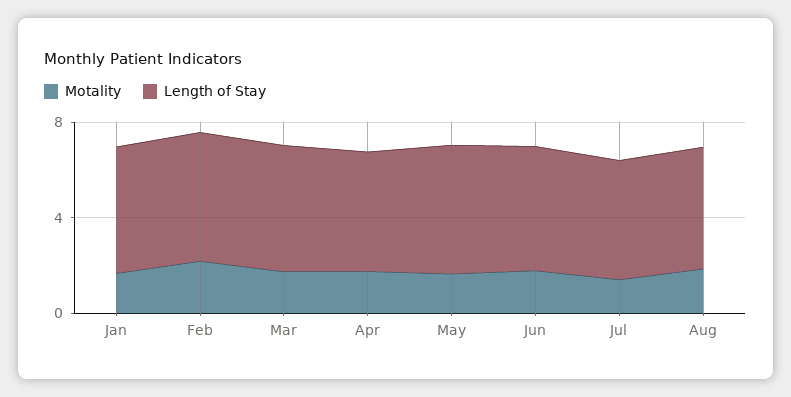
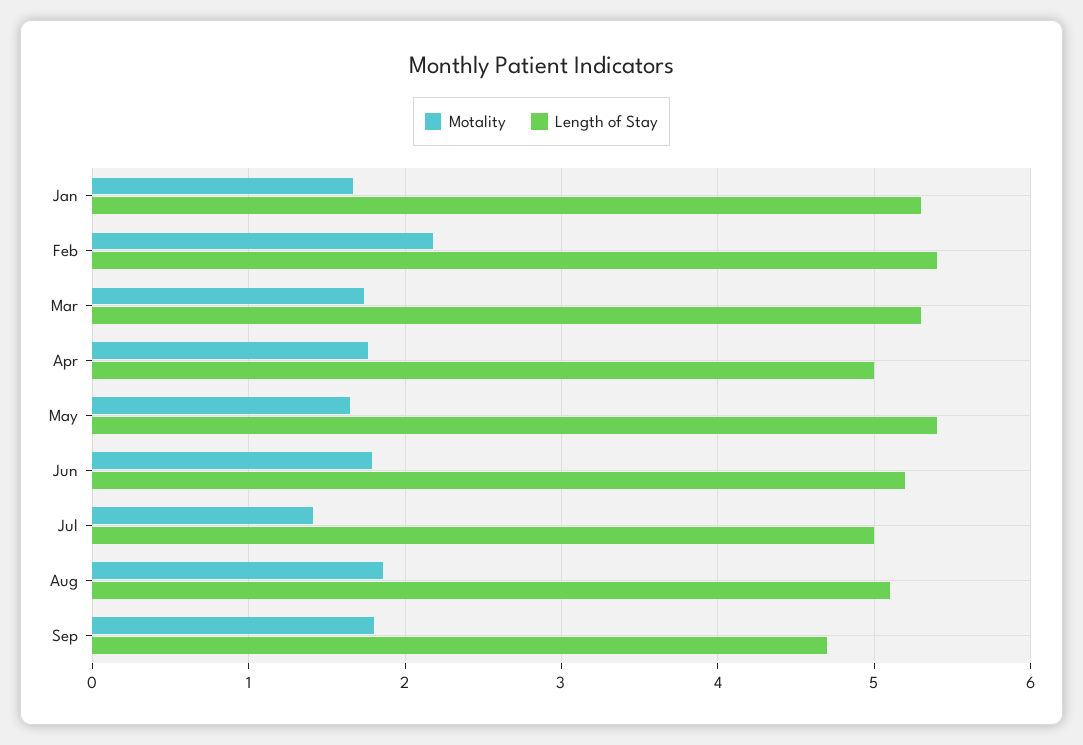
Motality, Sep: none -> 1.8
Length of Stay, Sep: none -> 4.7

